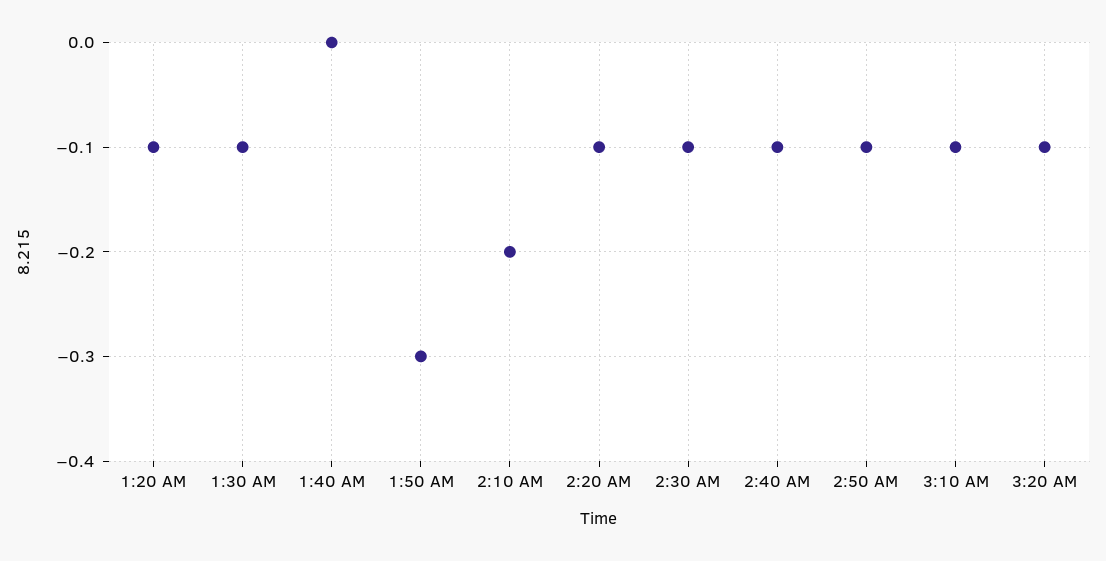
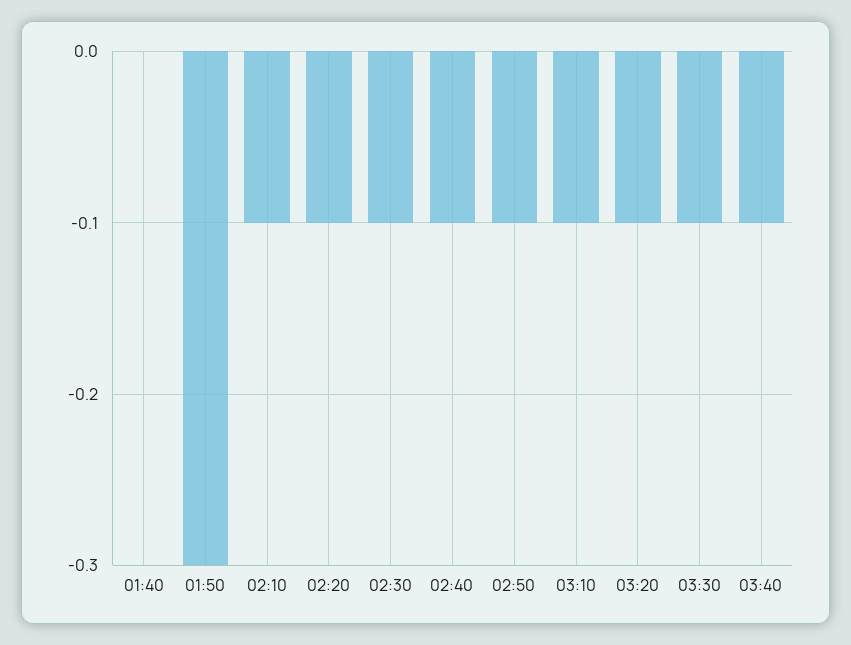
1:20 AM: -0.1 -> none
1:30 AM: -0.1 -> none
2:10 AM: -0.2 -> -0.1
03:30: none -> -0.1
03:40: none -> -0.1

